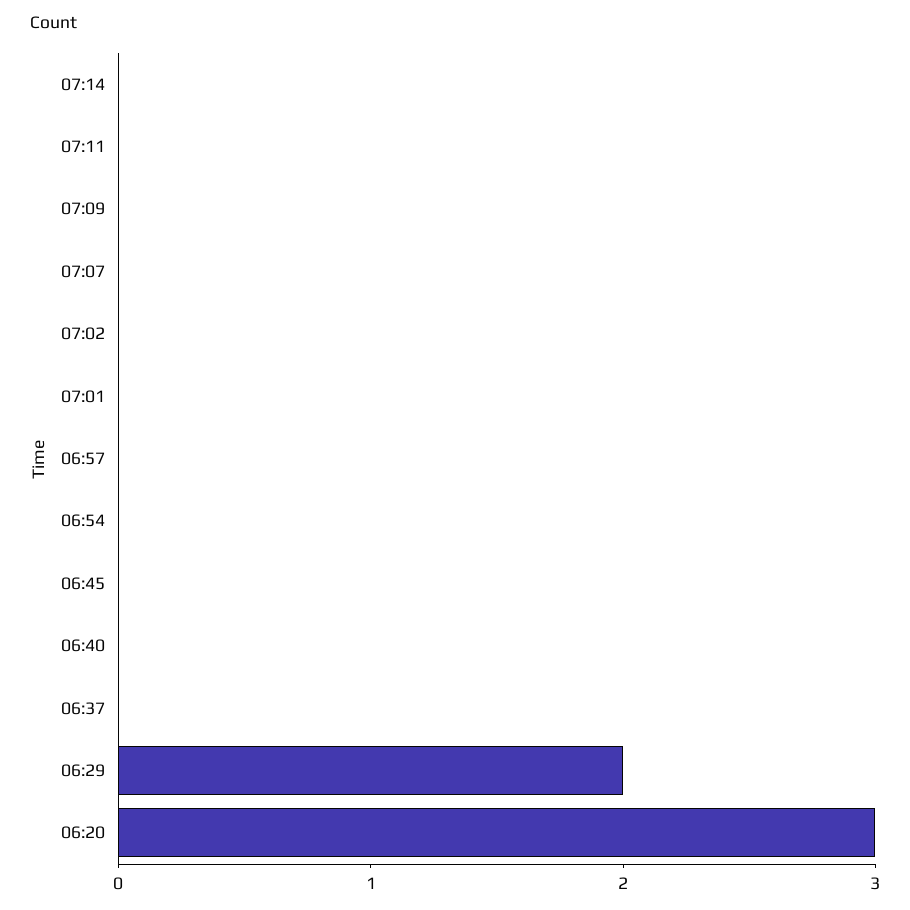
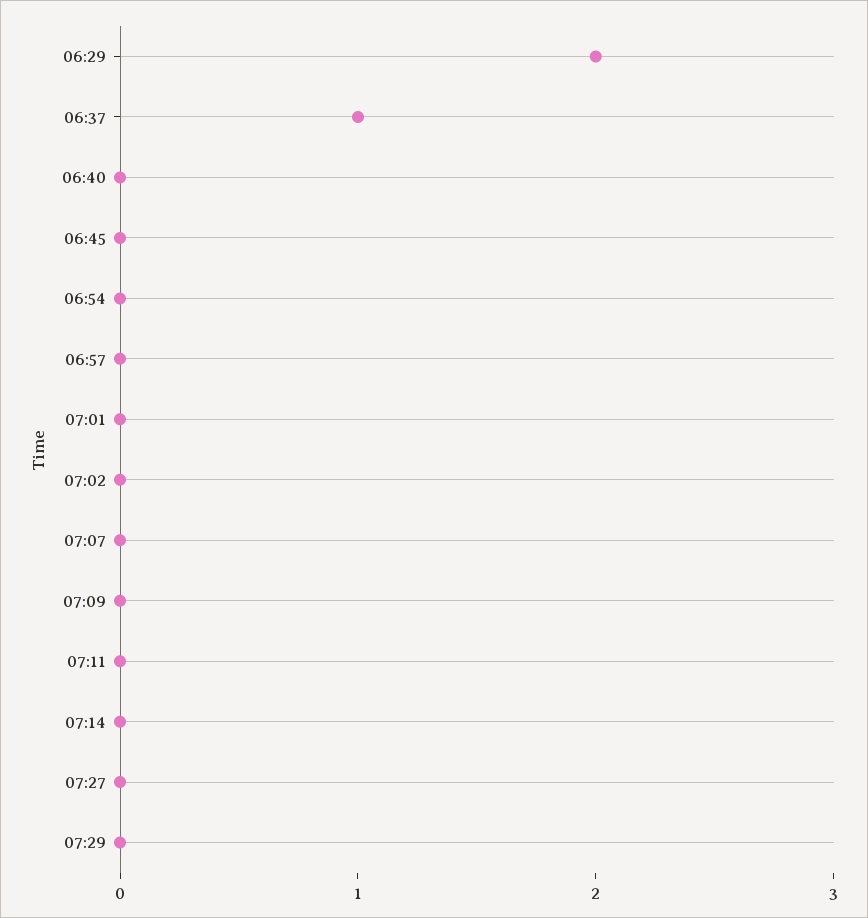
06:37: 0 -> 1
06:20: 3 -> none
07:27: none -> 0
07:29: none -> 0

